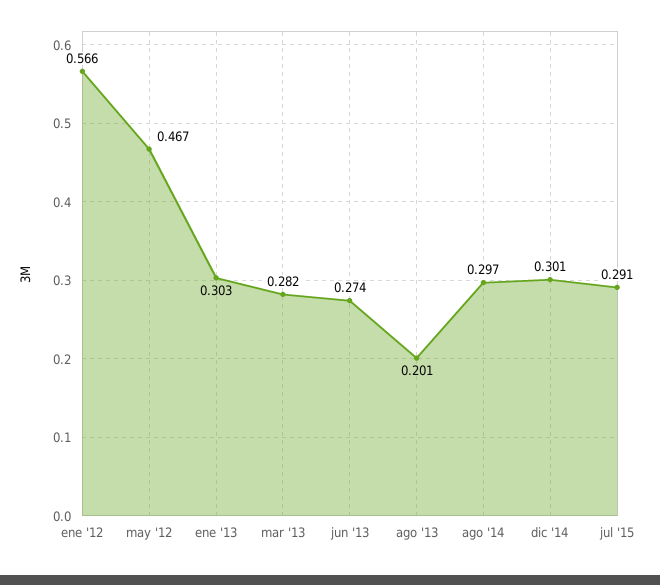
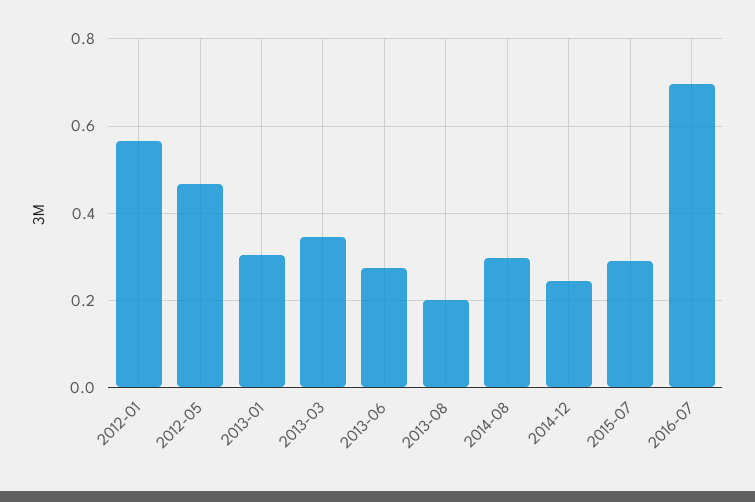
mar '13: 0.282 -> 0.34
dic '14: 0.301 -> 0.24
2016-07: none -> 0.7

